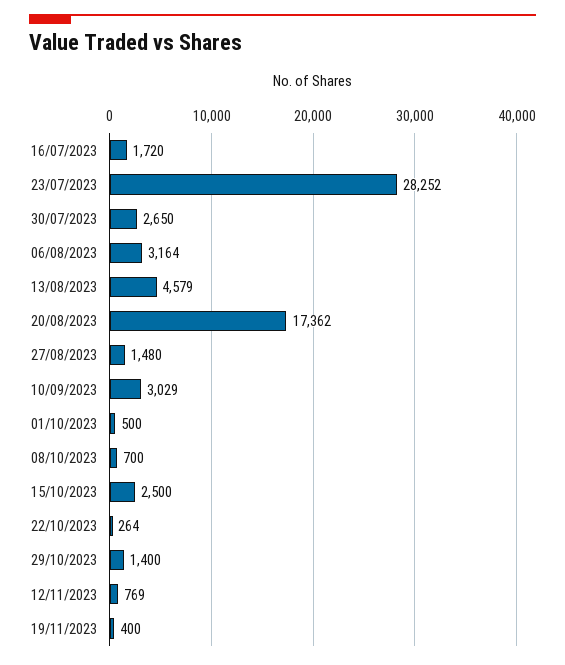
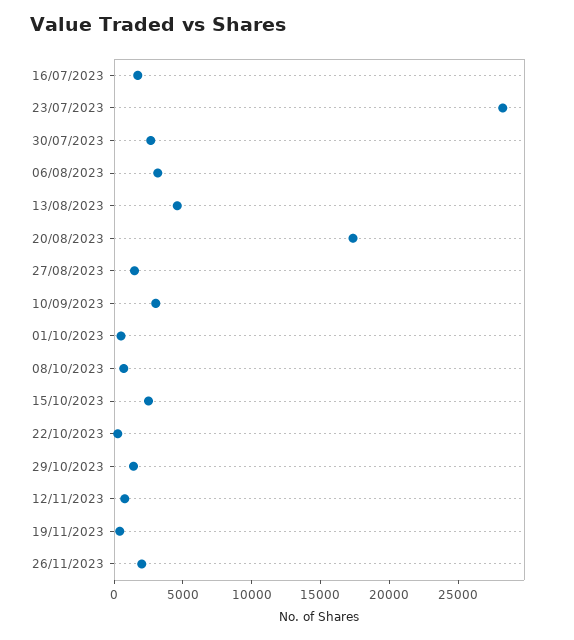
26/11/2023: none -> 2000

